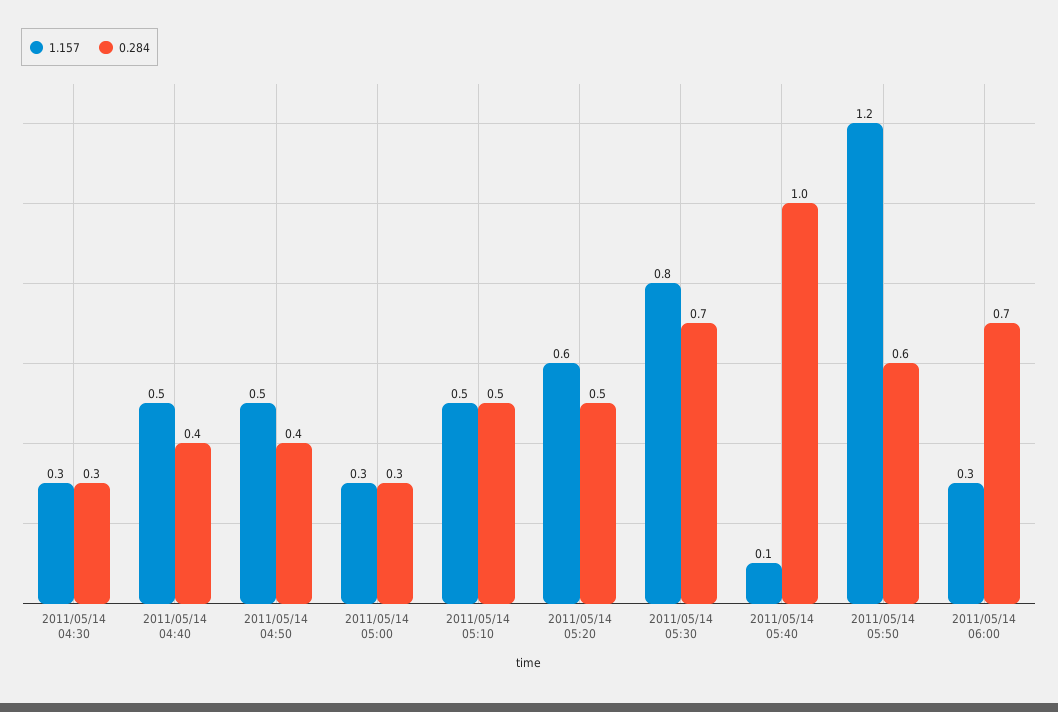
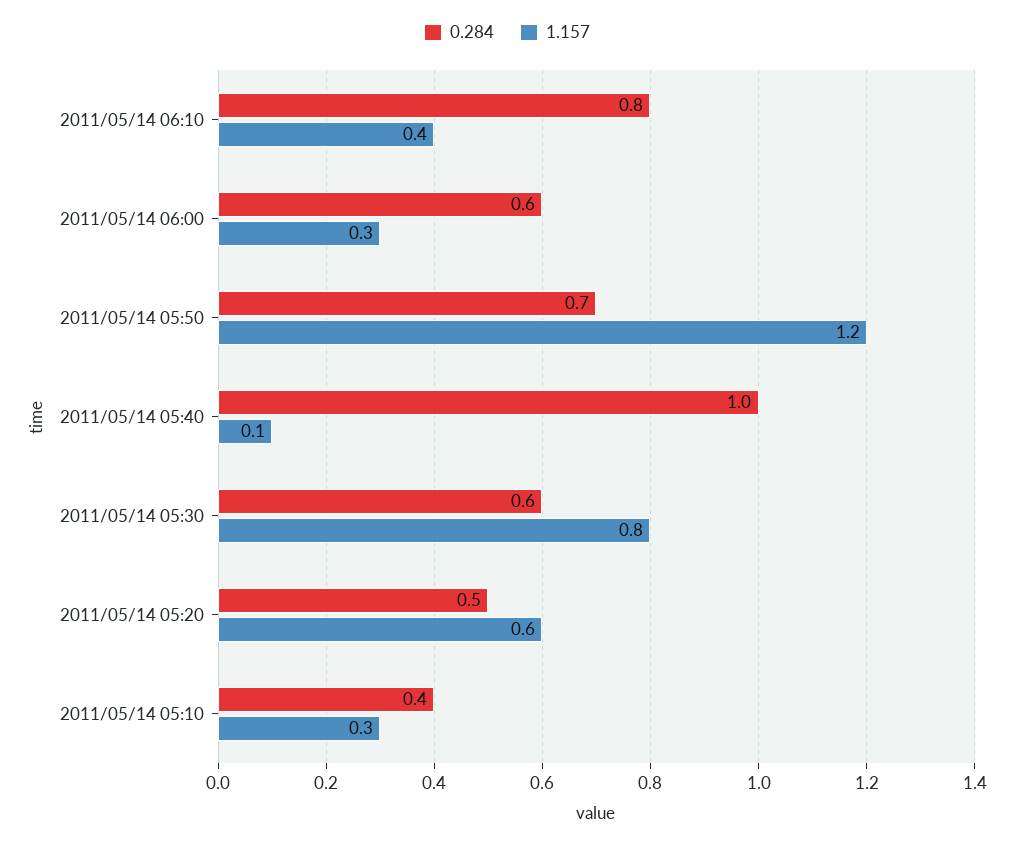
1.157, 2011/05/14 04:30: 0.3 -> none
0.284, 2011/05/14 04:30: 0.3 -> none
1.157, 2011/05/14 04:40: 0.5 -> none
0.284, 2011/05/14 04:40: 0.4 -> none
1.157, 2011/05/14 04:50: 0.5 -> none
0.284, 2011/05/14 04:50: 0.4 -> none
1.157, 2011/05/14 05:00: 0.3 -> none
0.284, 2011/05/14 05:00: 0.3 -> none
1.157, 2011/05/14 05:10: 0.5 -> 0.3
0.284, 2011/05/14 05:10: 0.5 -> 0.4
0.284, 2011/05/14 05:30: 0.7 -> 0.6
0.284, 2011/05/14 05:50: 0.6 -> 0.7
0.284, 2011/05/14 06:00: 0.7 -> 0.6
0.284, 2011/05/14 06:10: none -> 0.8
1.157, 2011/05/14 06:10: none -> 0.4

